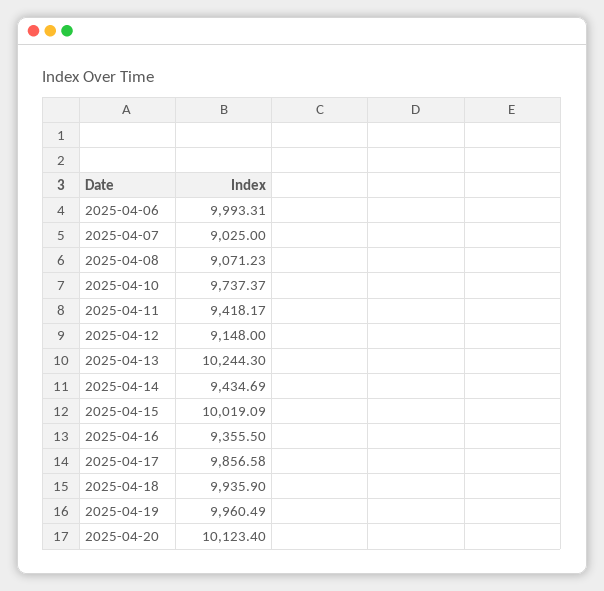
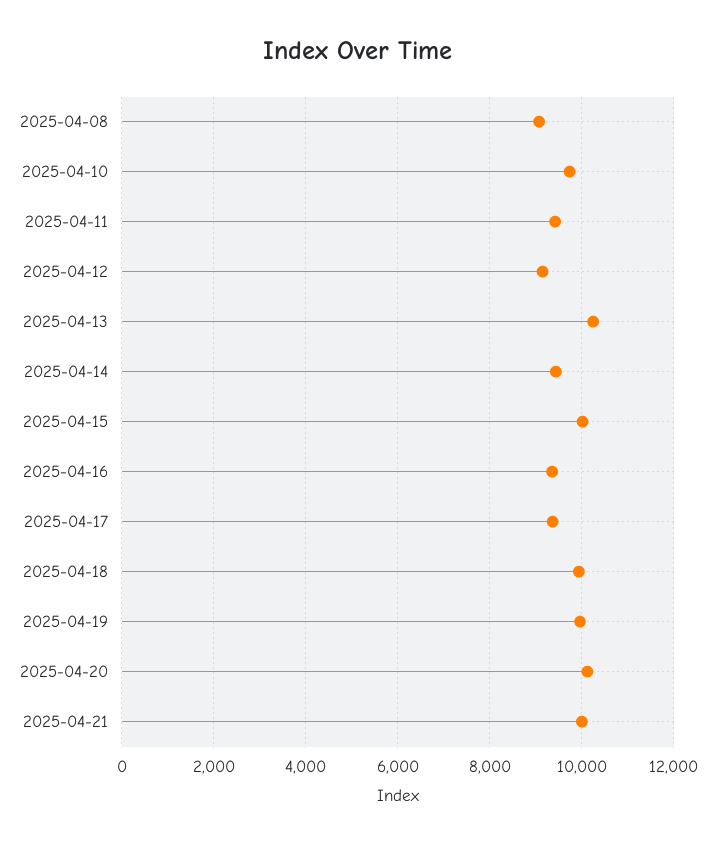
2025-04-06: 9993.31 -> none
2025-04-07: 9025 -> none
2025-04-17: 9856.58 -> 9400
2025-04-21: none -> 10000

